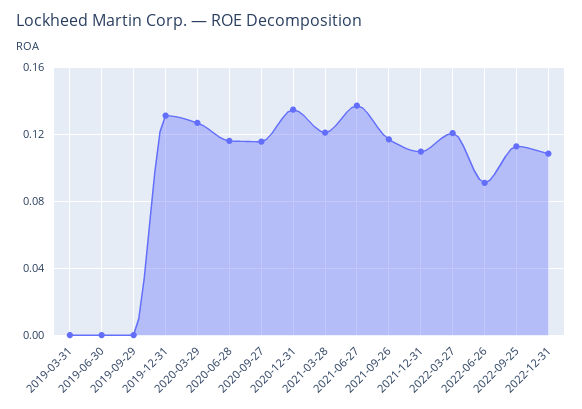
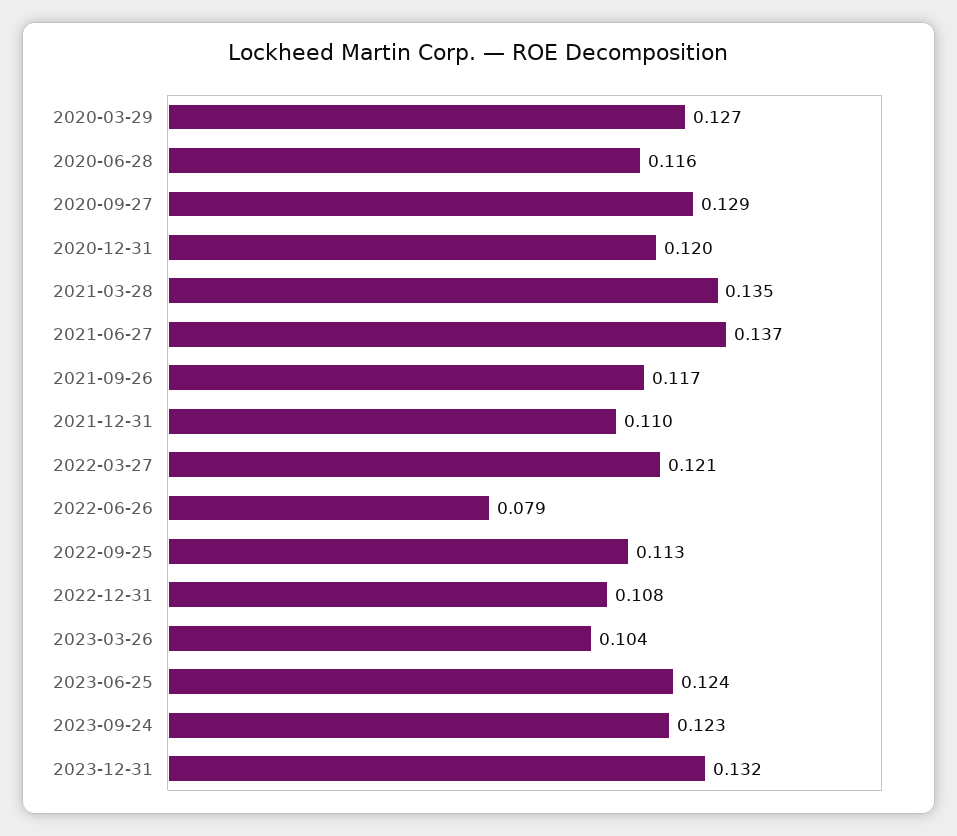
2019-03-31: 0 -> none
2019-06-30: 0 -> none
2019-09-29: 0 -> none
2019-12-31: 0.13 -> none
2020-09-27: 0.115 -> 0.129
2020-12-31: 0.135 -> 0.12
2021-03-28: 0.12 -> 0.135
2022-06-26: 0.09 -> 0.079
2023-03-26: none -> 0.104
2023-06-25: none -> 0.124
2023-09-24: none -> 0.123
2023-12-31: none -> 0.132

